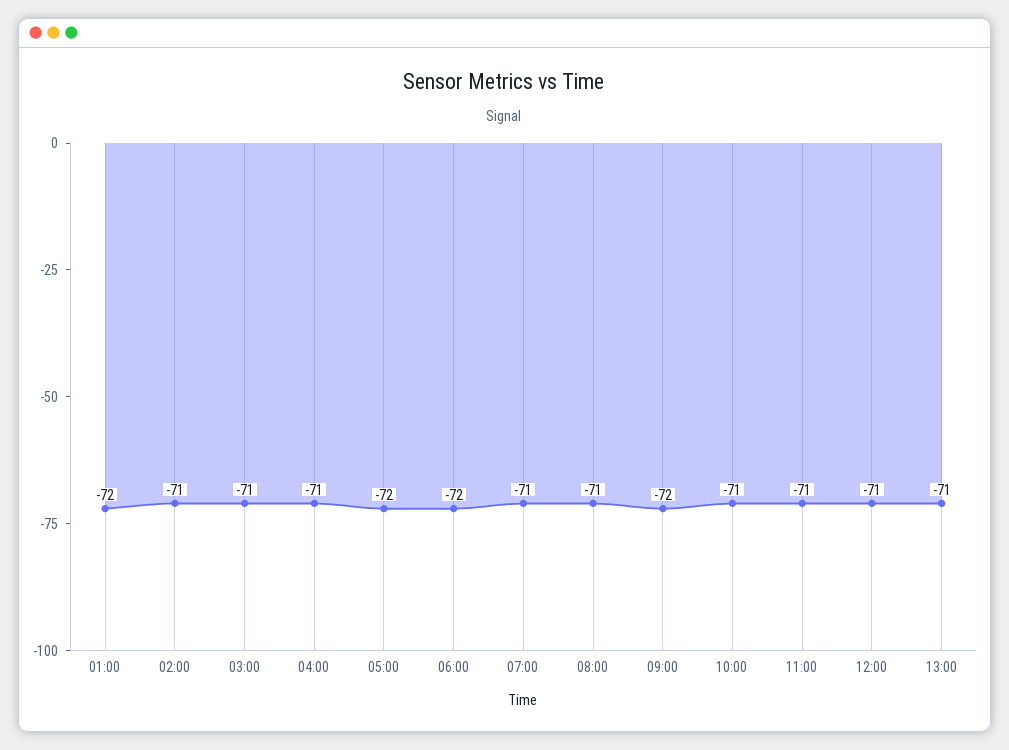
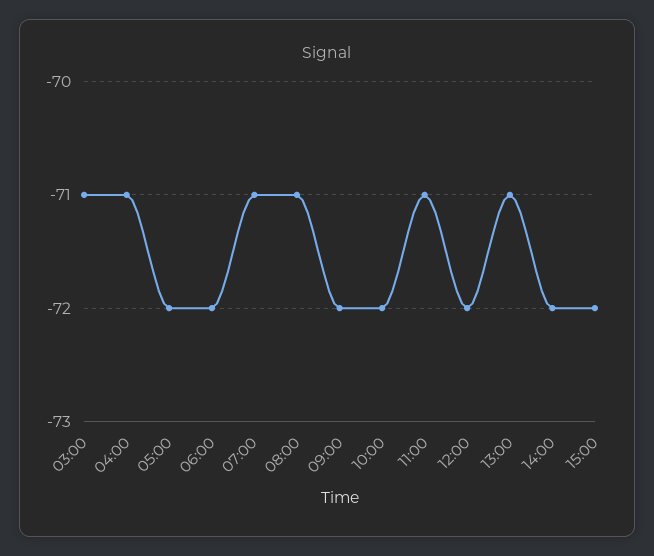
01:00: -72 -> none
02:00: -71 -> none
10:00: -71 -> -72
12:00: -71 -> -72
14:00: none -> -72
15:00: none -> -72

